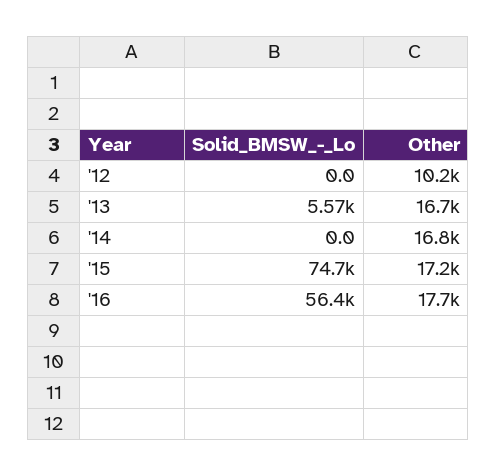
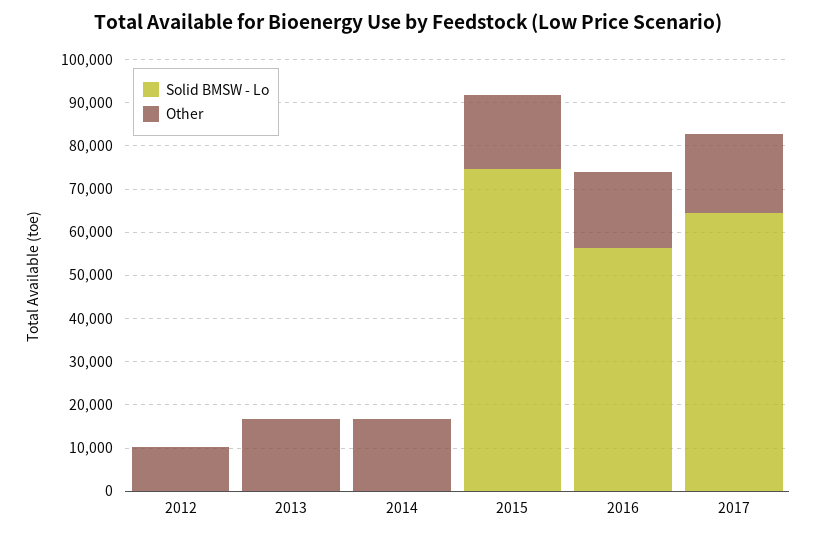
Solid_BMSW_-_Lo, '13: 5570 -> 0
Solid_BMSW_-_Lo, 2017: none -> 64000
Other, 2017: none -> 18000

